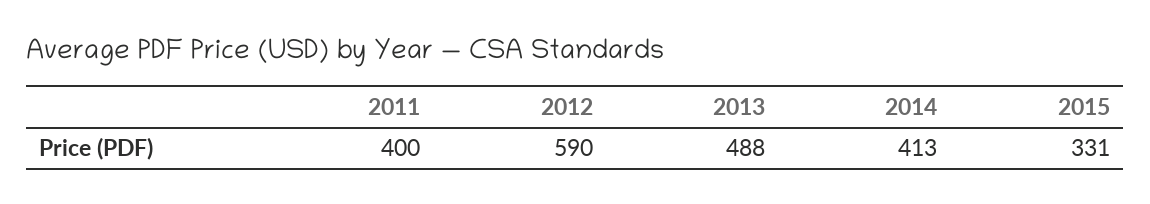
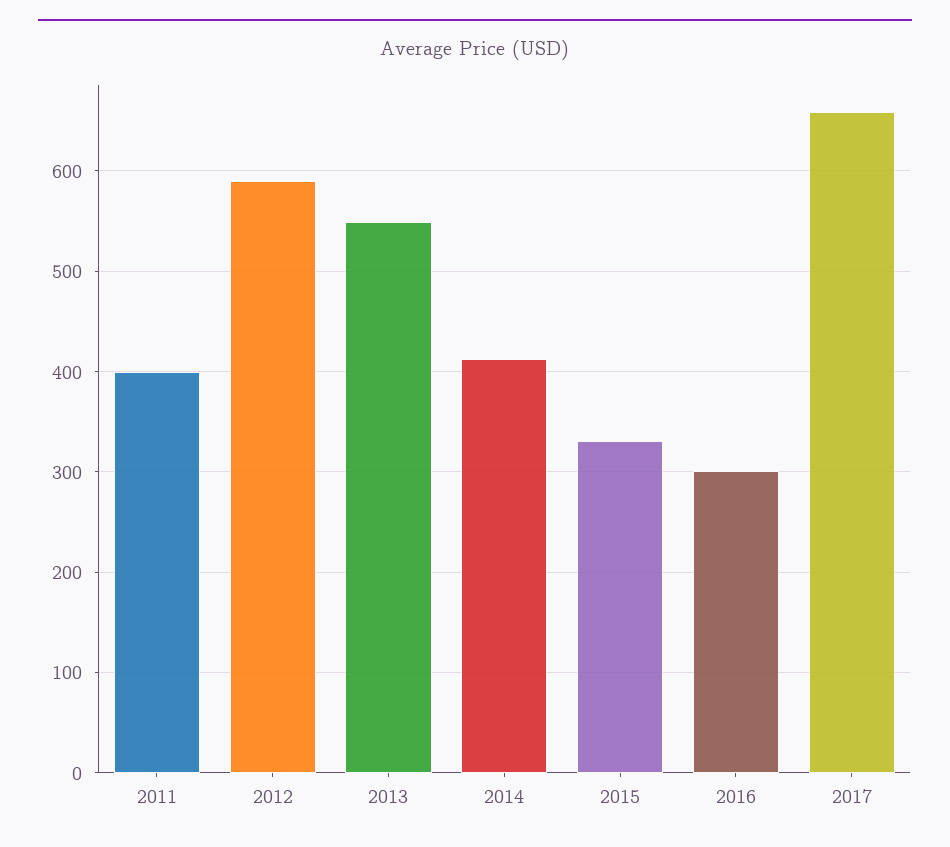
2013: 488 -> 550
2016: none -> 300
2017: none -> 660

